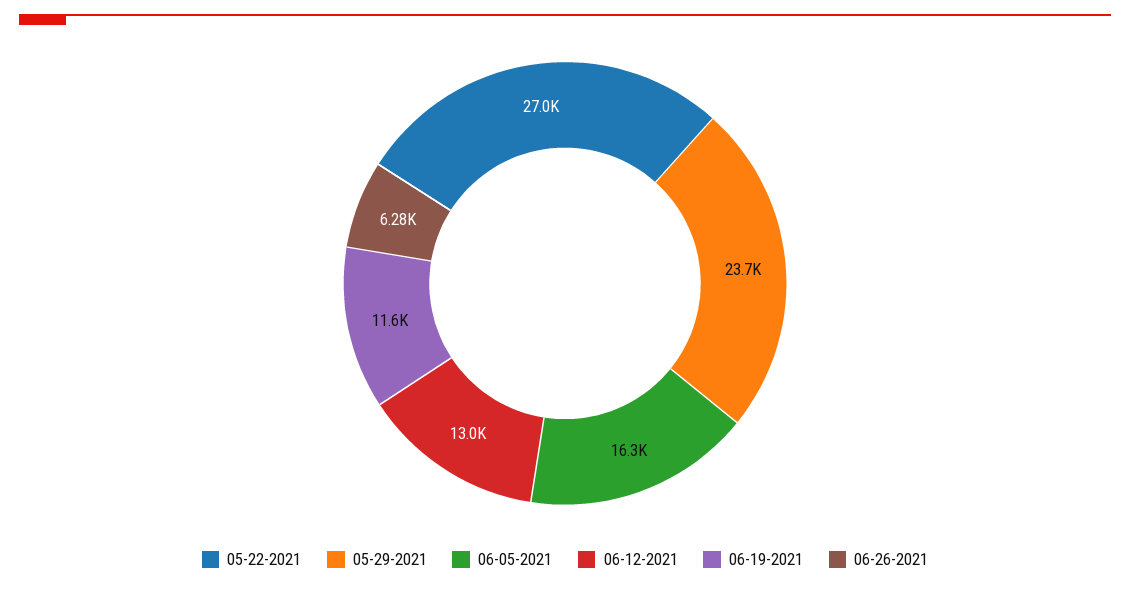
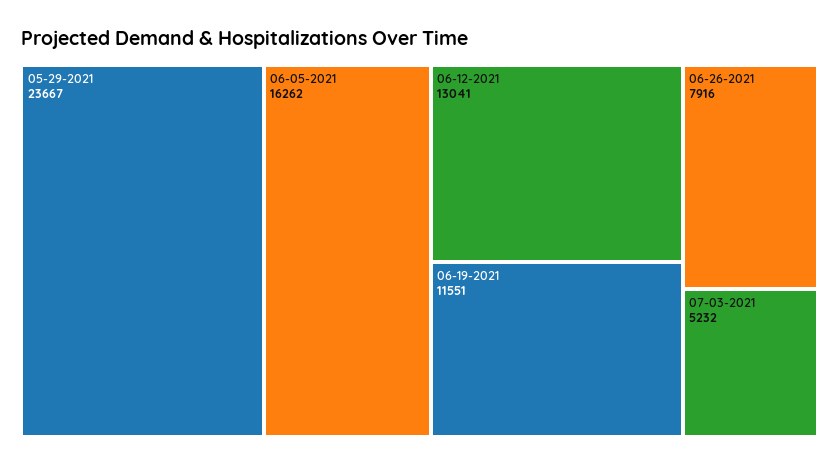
05-22-2021: 27000 -> none
06-26-2021: 6280 -> 7916
07-03-2021: none -> 5232

